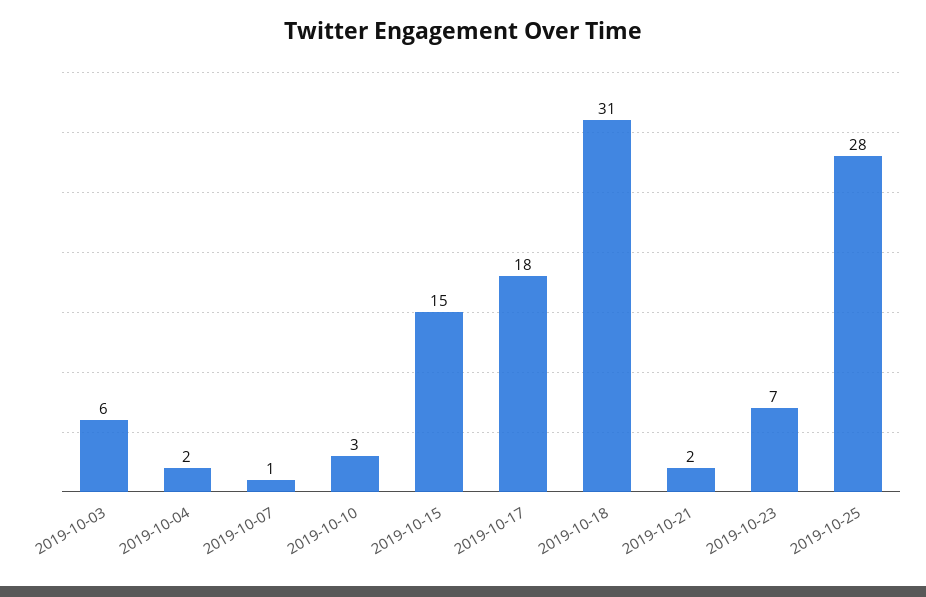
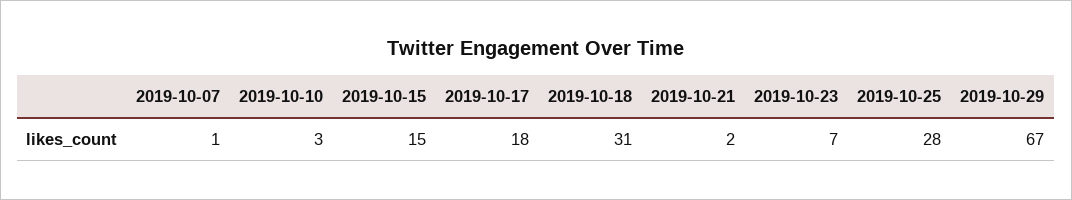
2019-10-03: 6 -> none
2019-10-04: 2 -> none
2019-10-29: none -> 67

